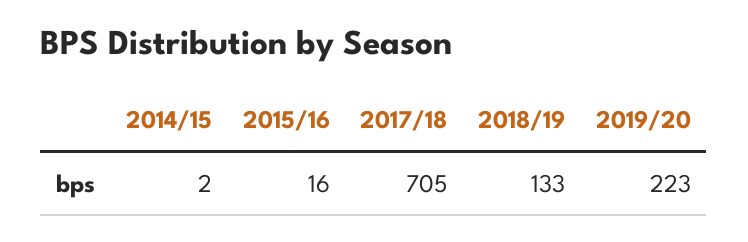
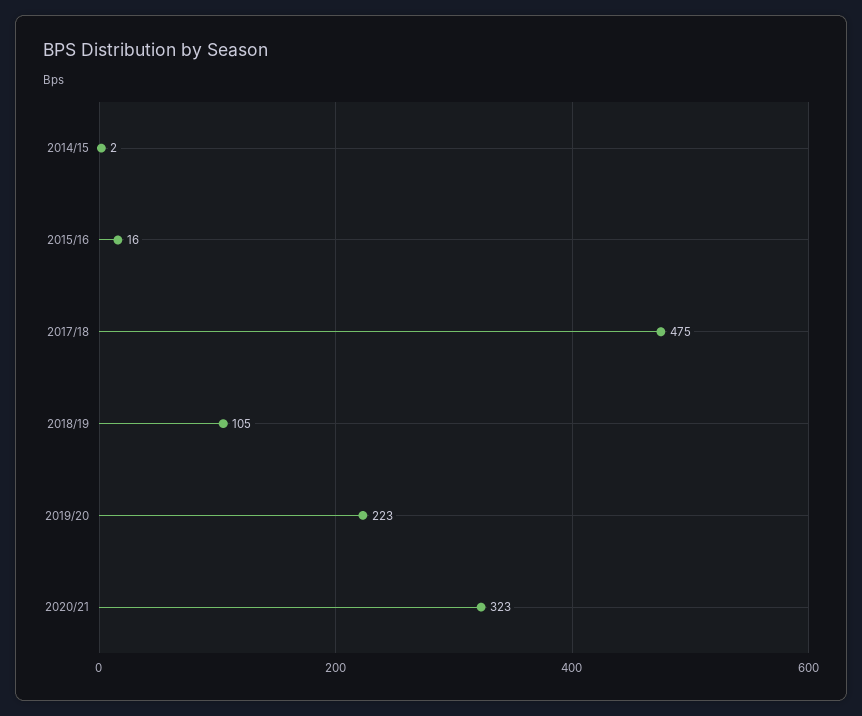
2017/18: 705 -> 475
2018/19: 133 -> 105
2020/21: none -> 323

